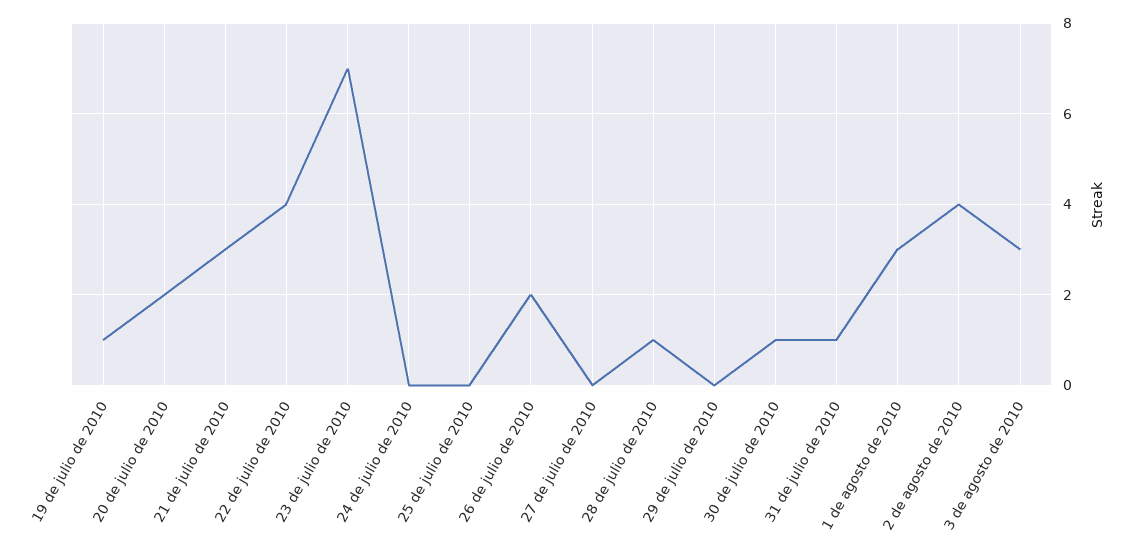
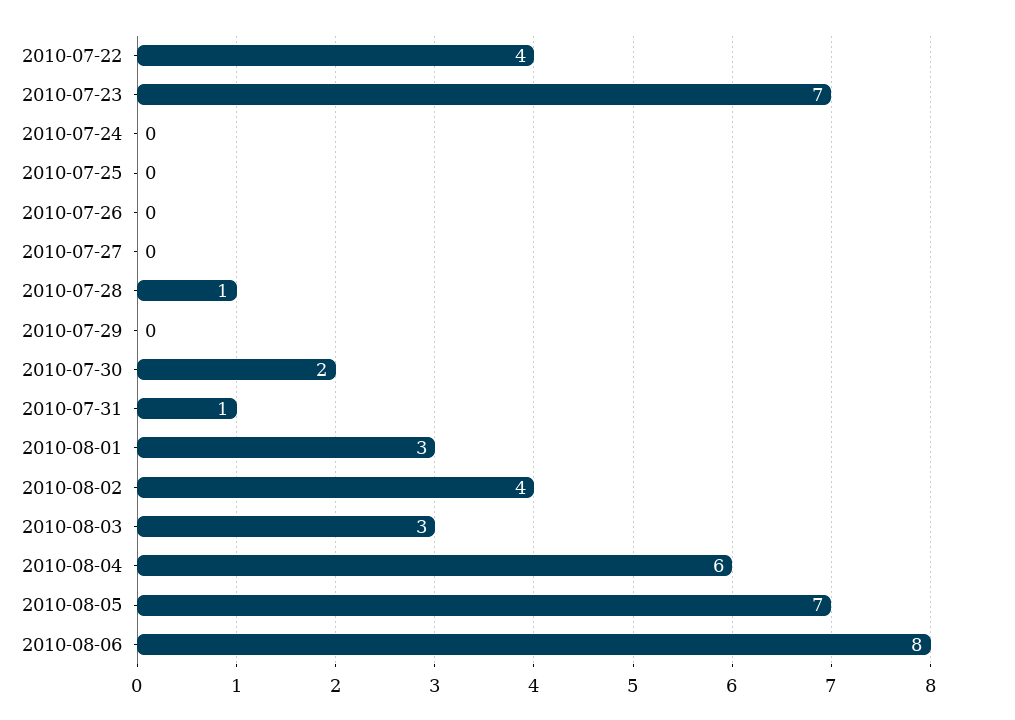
19 de julio de 2010: 1 -> none
20 de julio de 2010: 2 -> none
21 de julio de 2010: 3 -> none
26 de julio de 2010: 2 -> 0
30 de julio de 2010: 1 -> 2
2010-08-04: none -> 6
2010-08-05: none -> 7
2010-08-06: none -> 8

